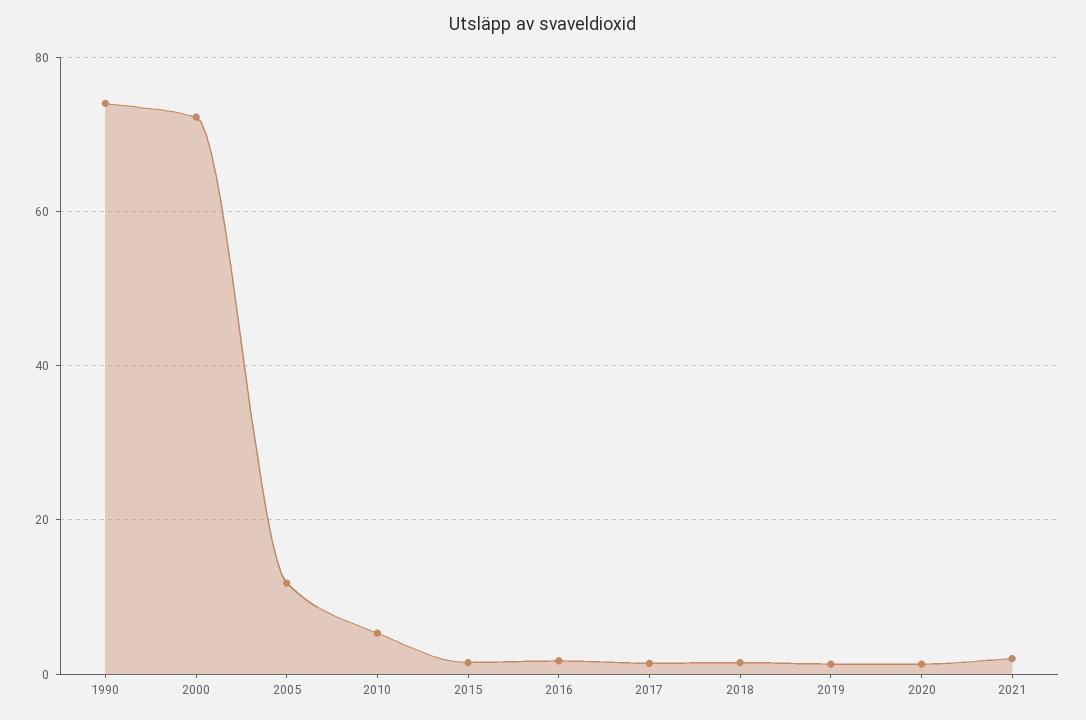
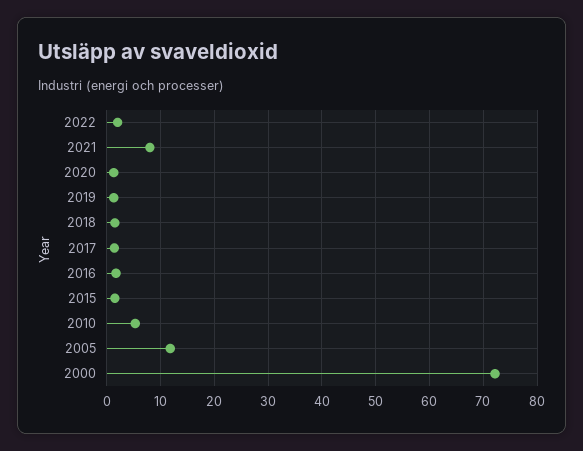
1990: 74 -> none
2021: 2 -> 8
2022: none -> 2

